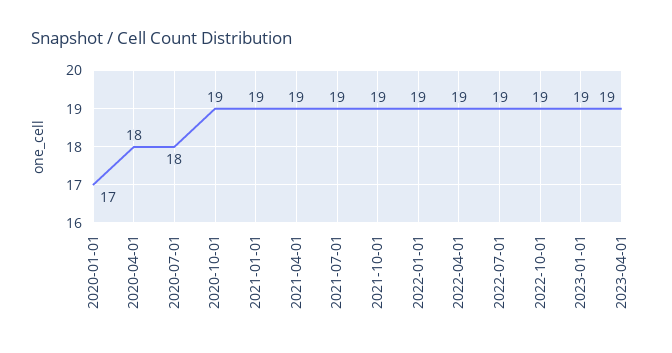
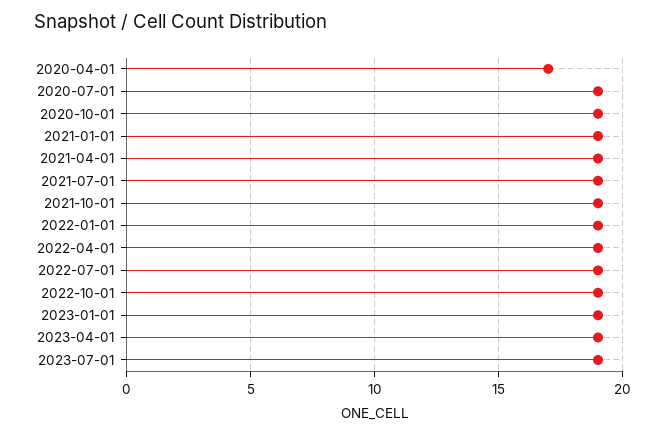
2020-01-01: 17 -> none
2020-04-01: 18 -> 17
2020-07-01: 18 -> 19
2023-07-01: none -> 19

